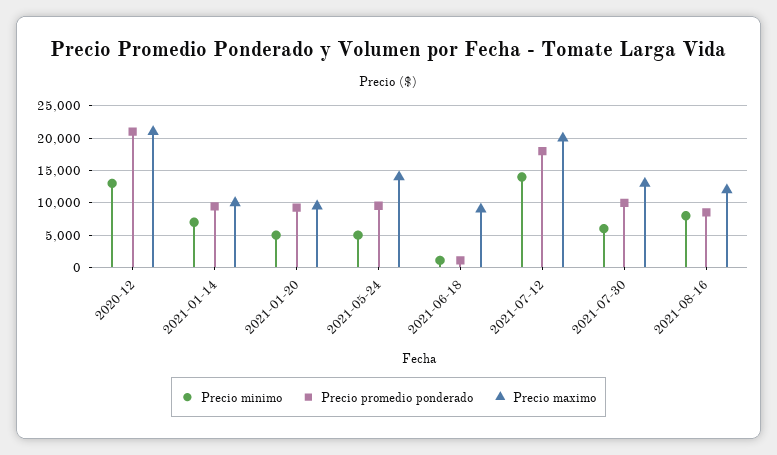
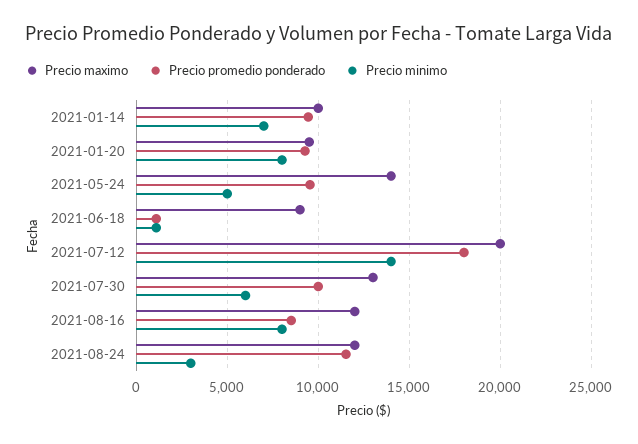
Precio minimo, 2020-12: 13000 -> none
Precio promedio ponderado, 2020-12: 21000 -> none
Precio maximo, 2020-12: 21000 -> none
Precio minimo, 2021-01-20: 5000 -> 8000
Precio maximo, 2021-08-24: none -> 12000
Precio promedio ponderado, 2021-08-24: none -> 11500
Precio minimo, 2021-08-24: none -> 3000

